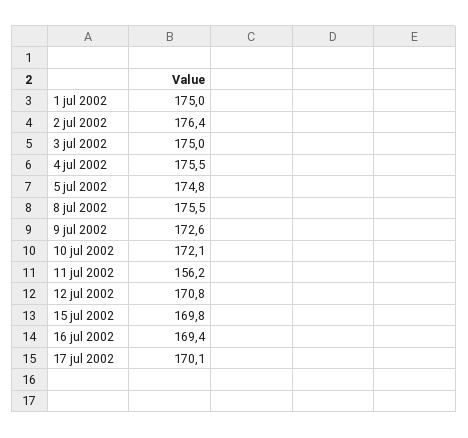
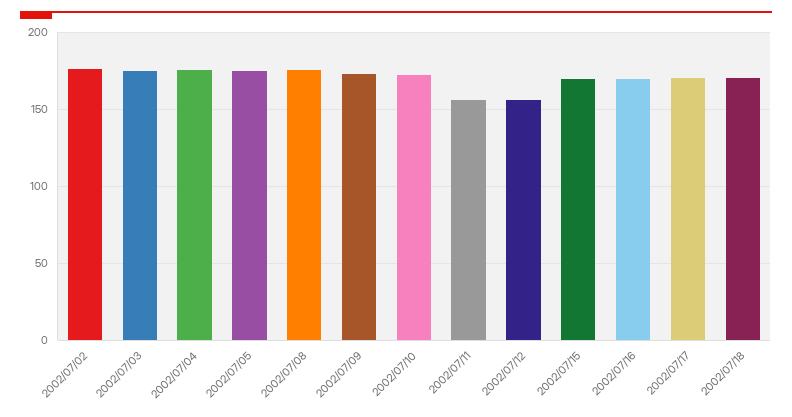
1 jul 2002: 175 -> none
12 jul 2002: 170.8 -> 155
2002/07/18: none -> 170

